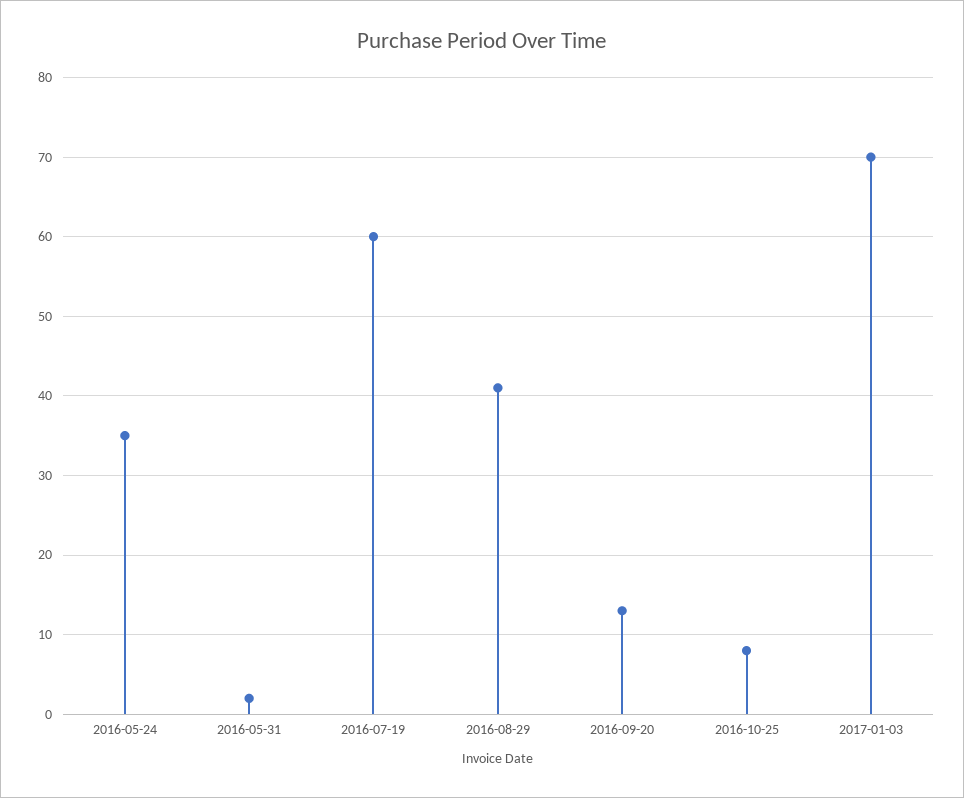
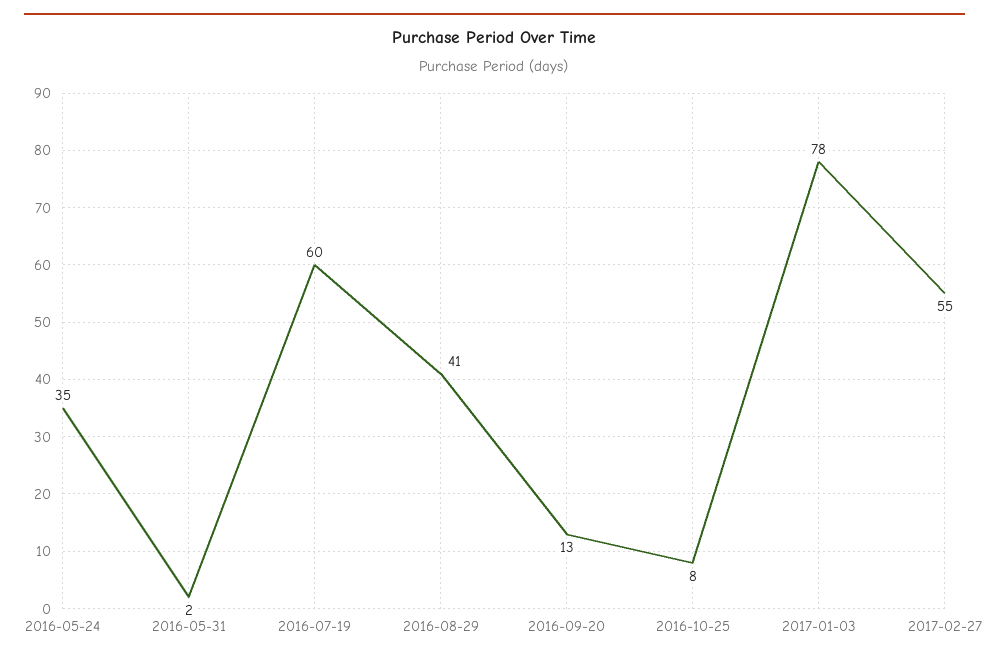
2017-01-03: 70 -> 78
2017-02-27: none -> 55

